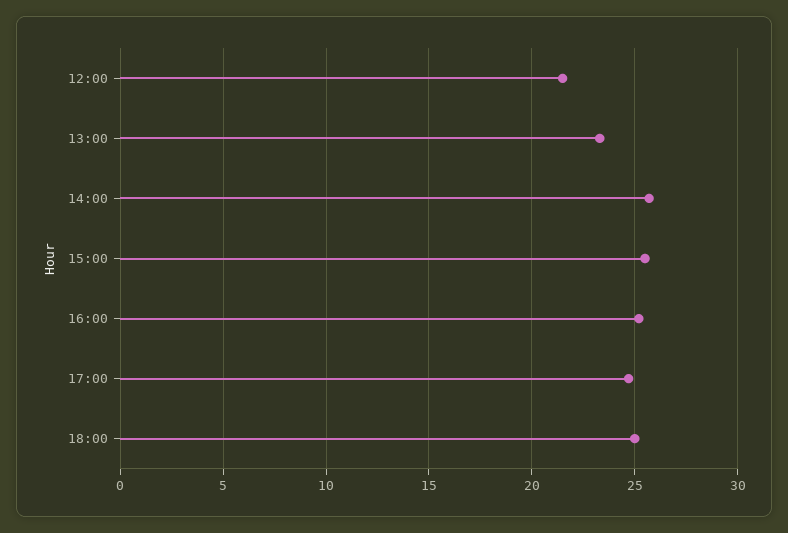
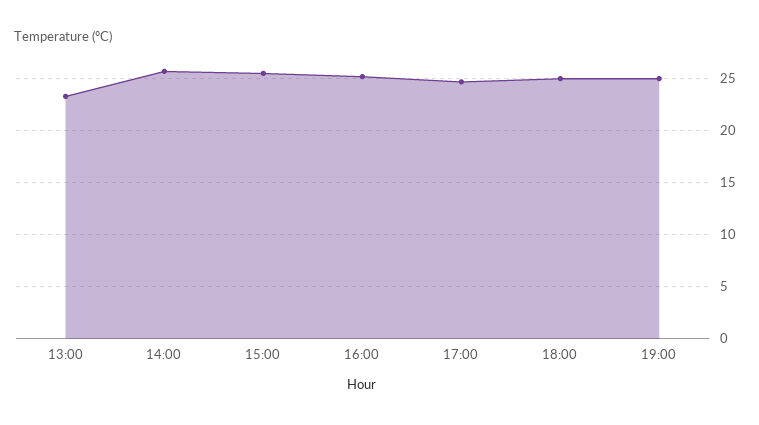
12:00: 21.5 -> none
19:00: none -> 25

